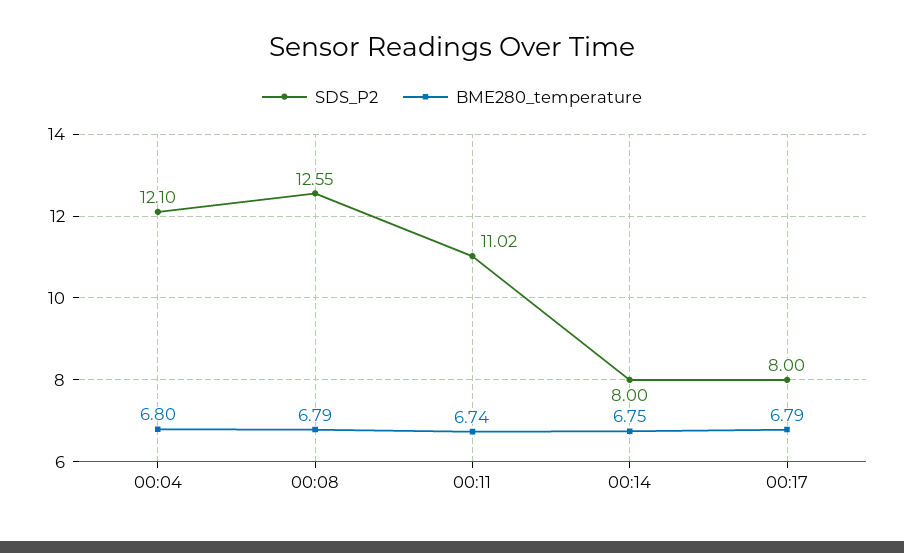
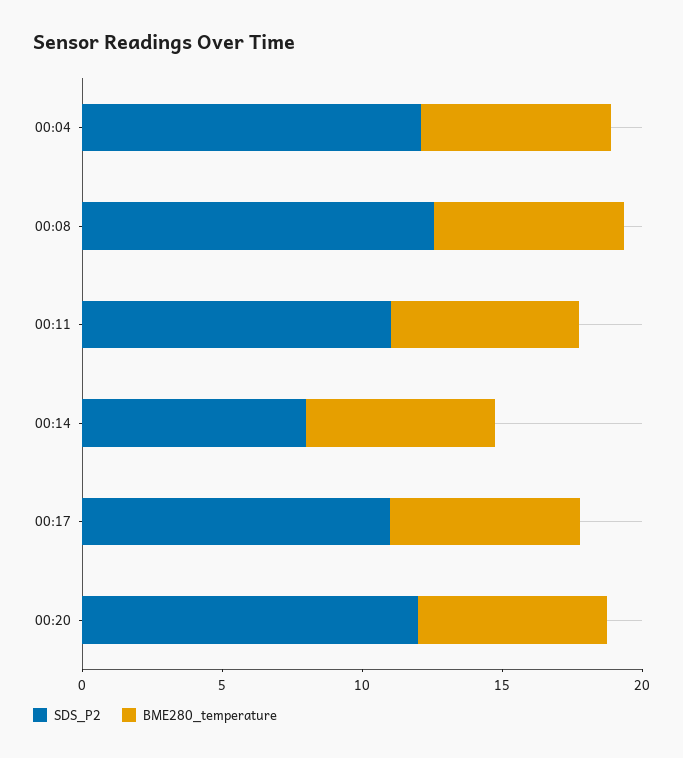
SDS_P2, 00:17: 8 -> 11
SDS_P2, 00:20: none -> 12
BME280_temperature, 00:20: none -> 7

